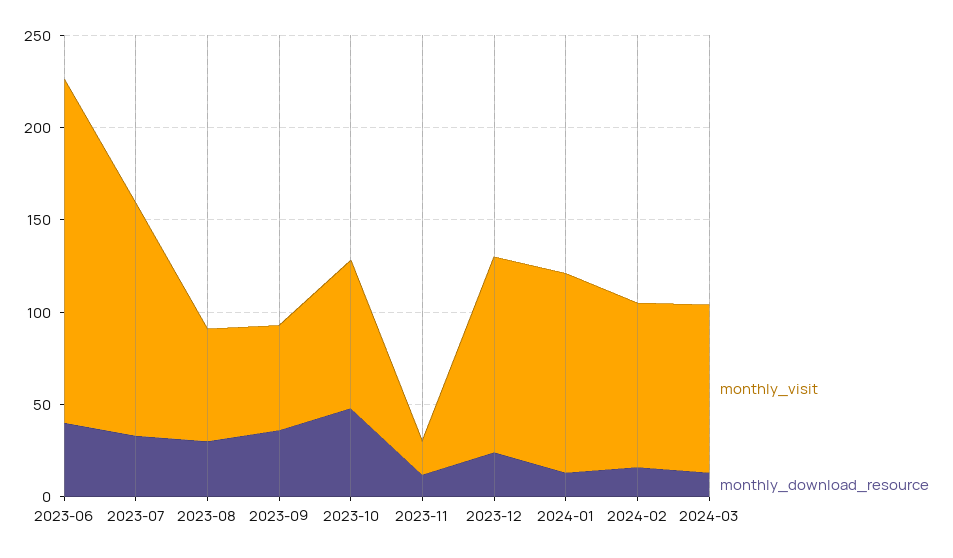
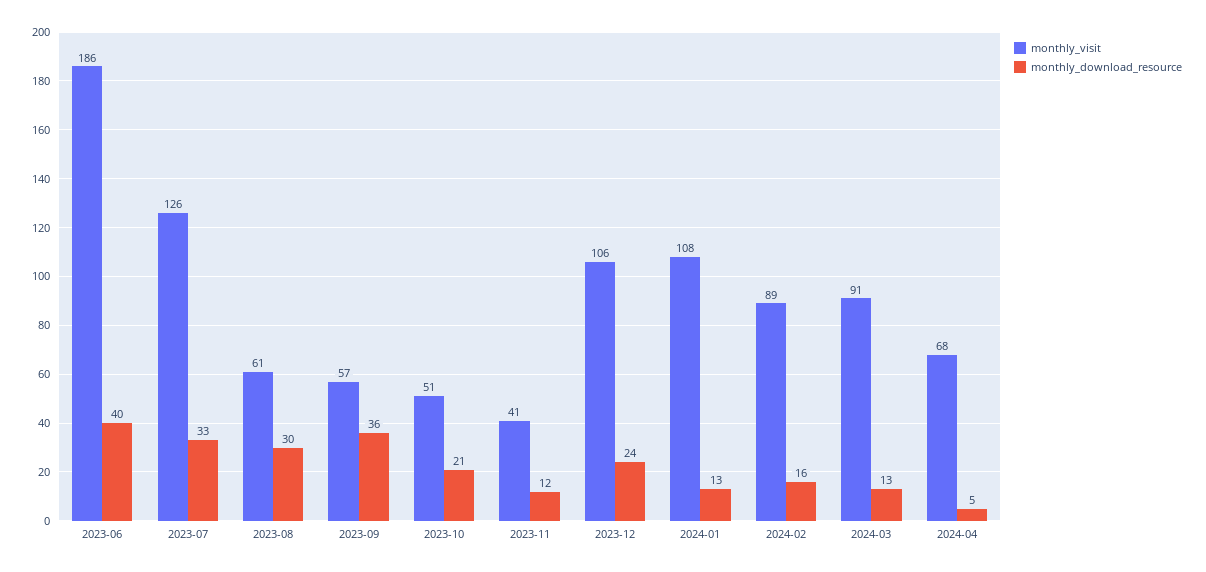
monthly_visit, 2023-10: 80 -> 51
monthly_download_resource, 2023-10: 50 -> 21
monthly_visit, 2023-11: 20 -> 41
monthly_visit, 2024-04: none -> 68
monthly_download_resource, 2024-04: none -> 5

